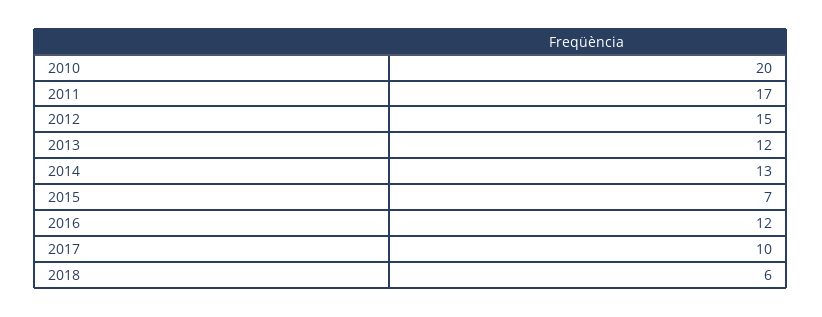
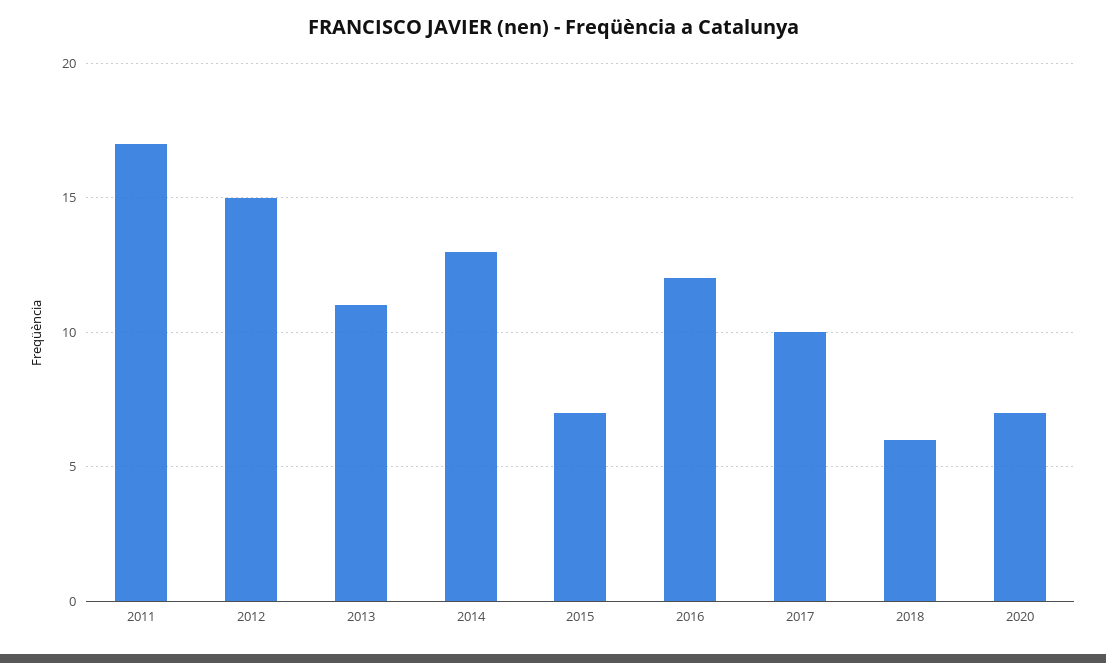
2010: 20 -> none
2013: 12 -> 11
2020: none -> 7

